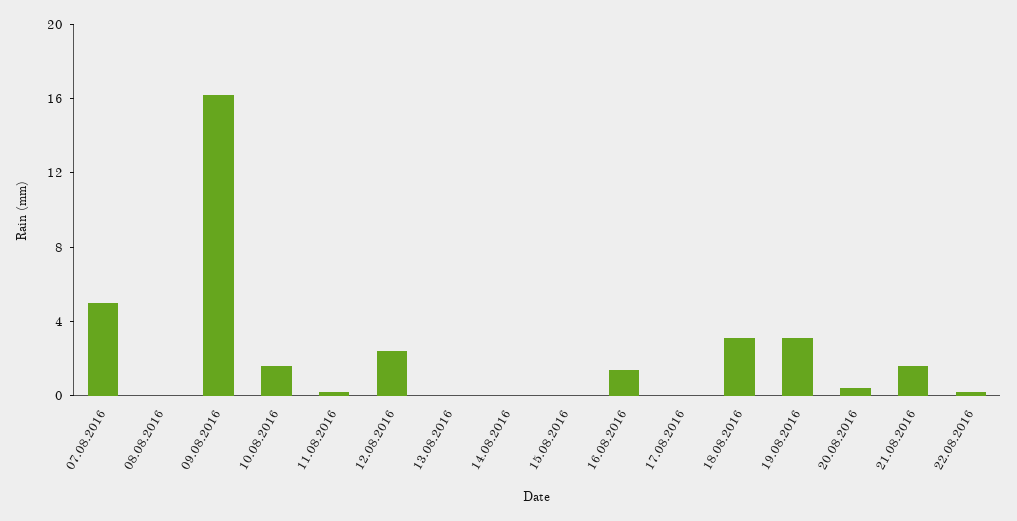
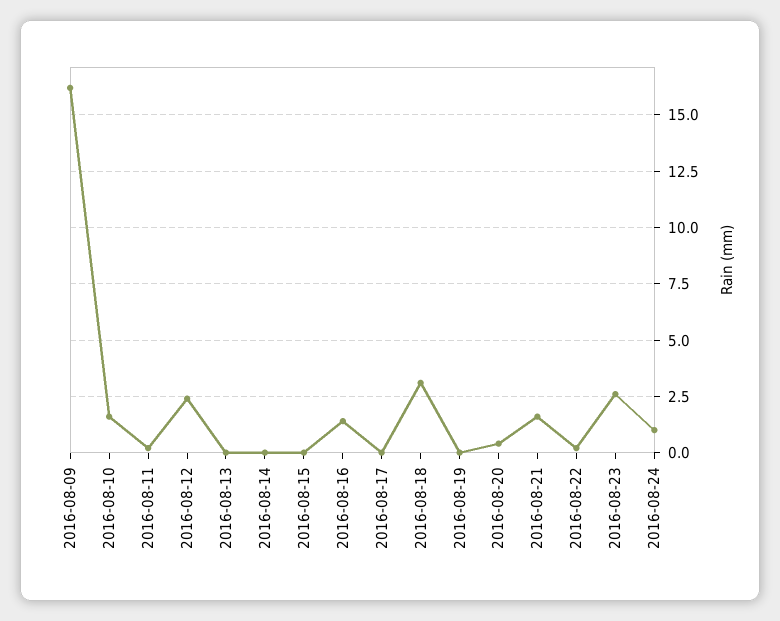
07.08.2016: 5 -> none
08.08.2016: 0 -> none
19.08.2016: 3 -> 0
2016-08-23: none -> 2.5
2016-08-24: none -> 1

